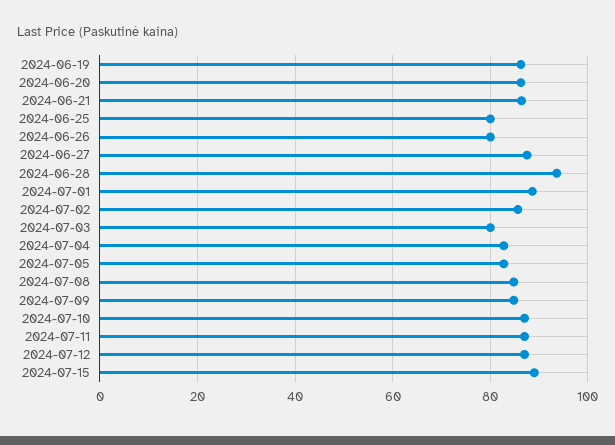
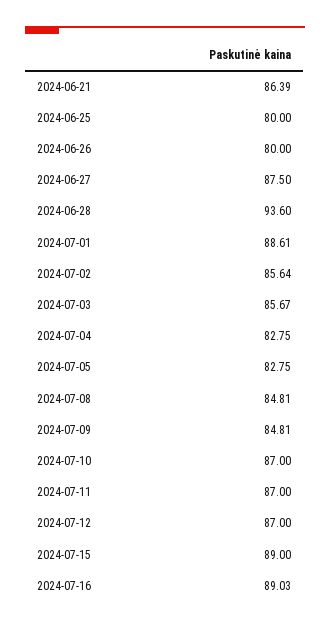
2024-06-19: 86 -> none
2024-06-20: 86 -> none
2024-07-03: 80 -> 85.67
2024-07-16: none -> 89.03

